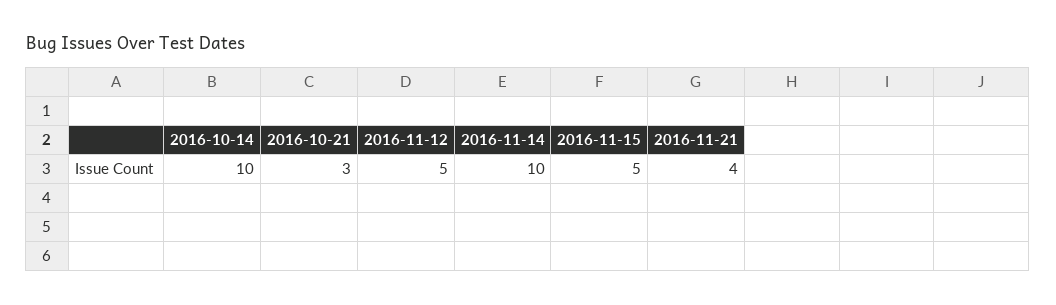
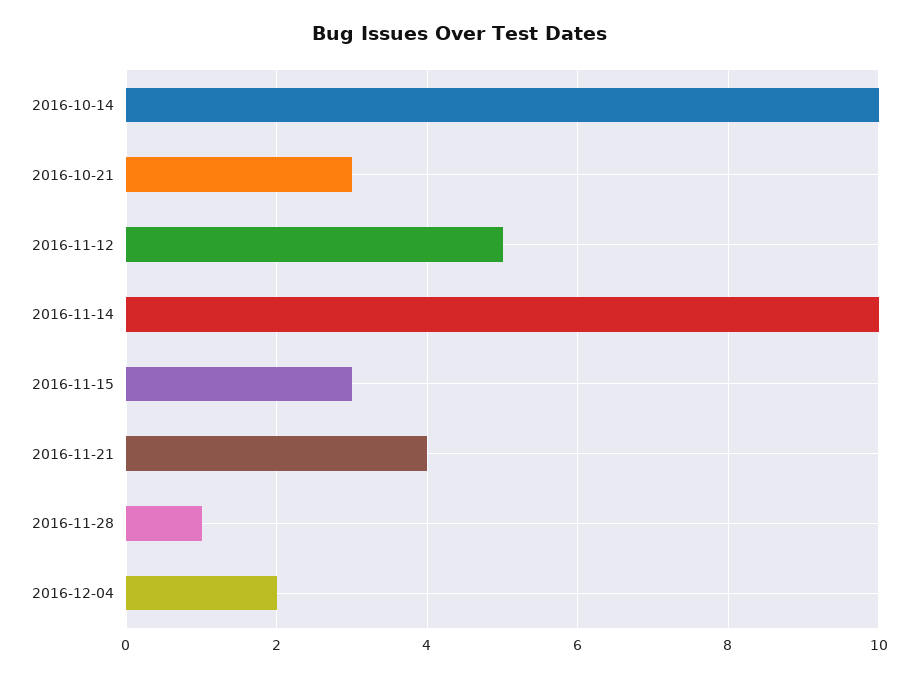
2016-11-15: 5 -> 3
2016-11-28: none -> 1
2016-12-04: none -> 2

